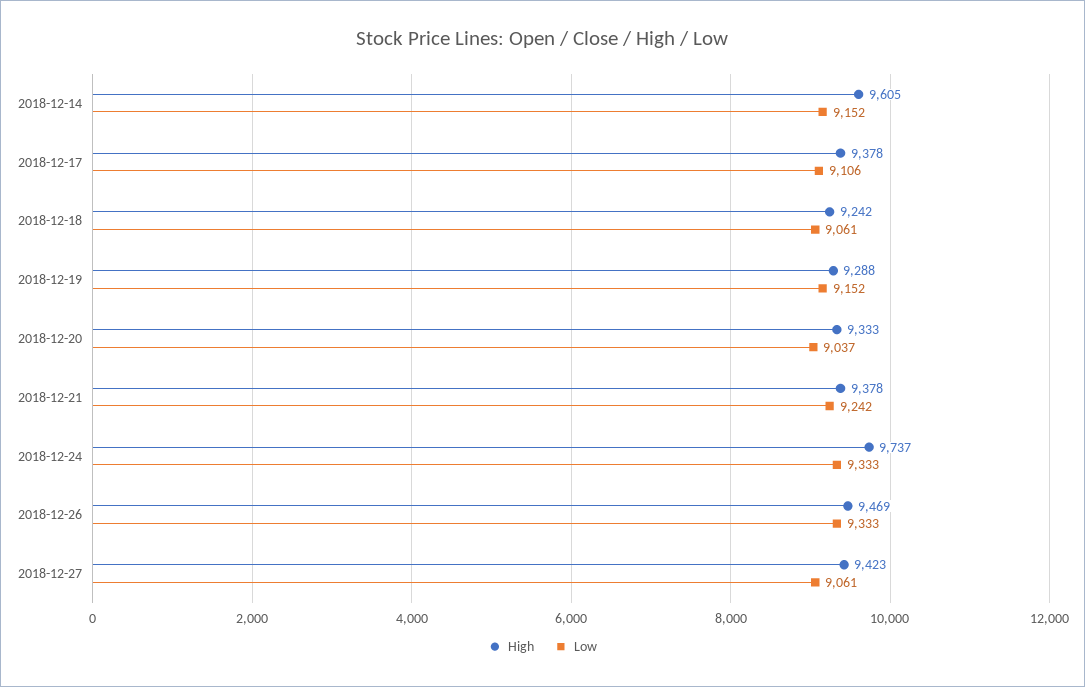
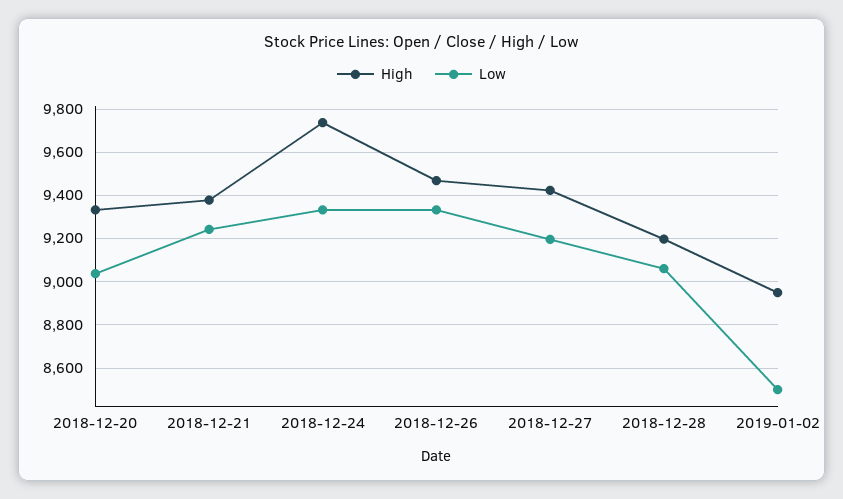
High, 2018-12-14: 9605 -> none
Low, 2018-12-14: 9152 -> none
High, 2018-12-17: 9378 -> none
Low, 2018-12-17: 9106 -> none
High, 2018-12-18: 9242 -> none
Low, 2018-12-18: 9061 -> none
High, 2018-12-19: 9288 -> none
Low, 2018-12-19: 9152 -> none
Low, 2018-12-27: 9061 -> 9200
High, 2018-12-28: none -> 9200
Low, 2018-12-28: none -> 9050
High, 2019-01-02: none -> 8950
Low, 2019-01-02: none -> 8500

